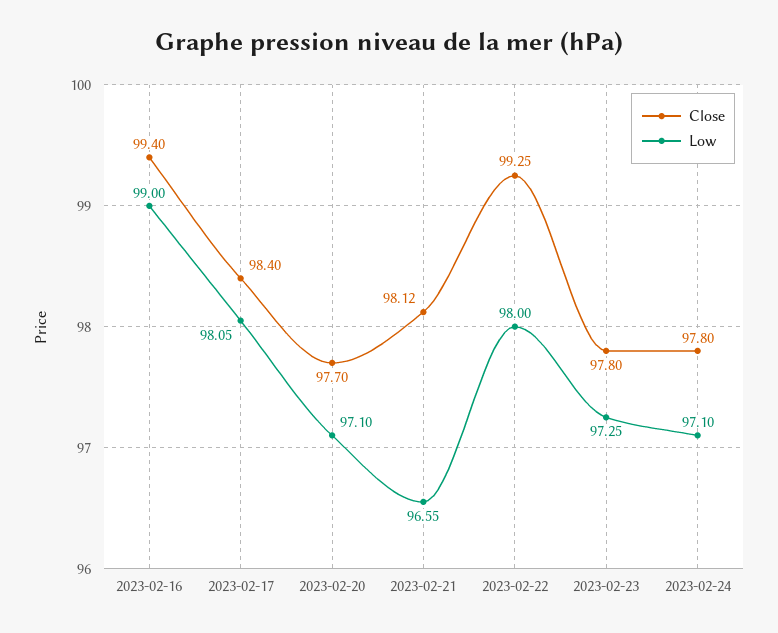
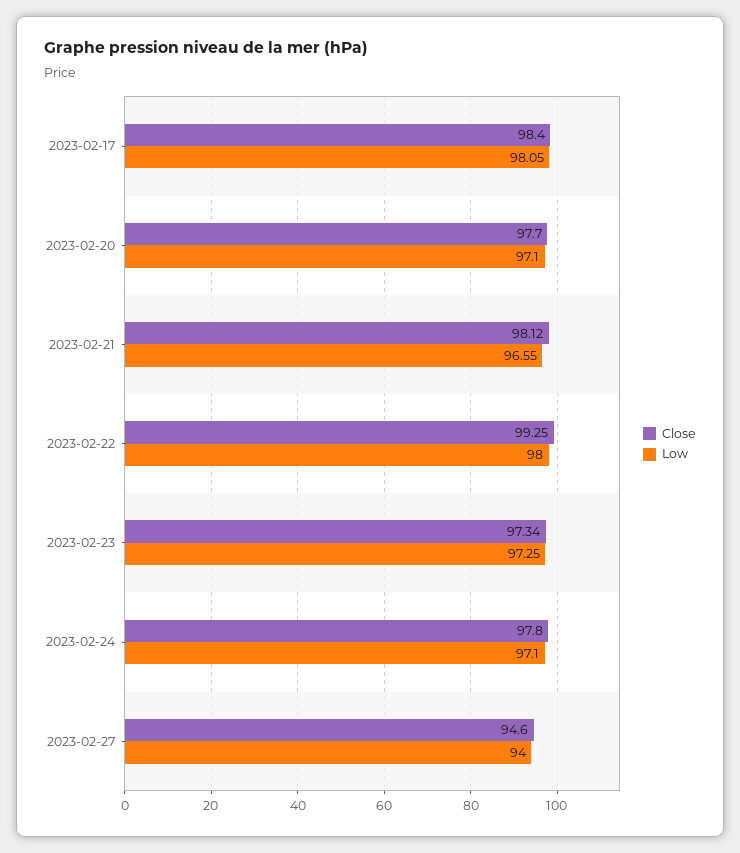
Close, 2023-02-16: 99.4 -> none
Low, 2023-02-16: 99 -> none
Close, 2023-02-23: 97.8 -> 97.34
Close, 2023-02-27: none -> 94.6
Low, 2023-02-27: none -> 94

